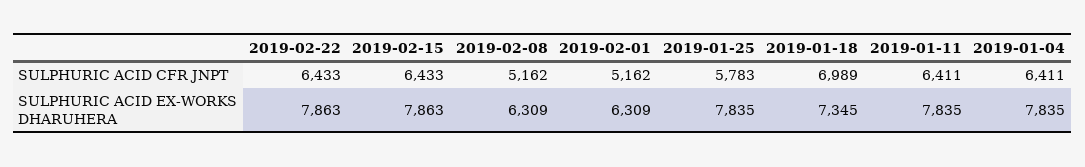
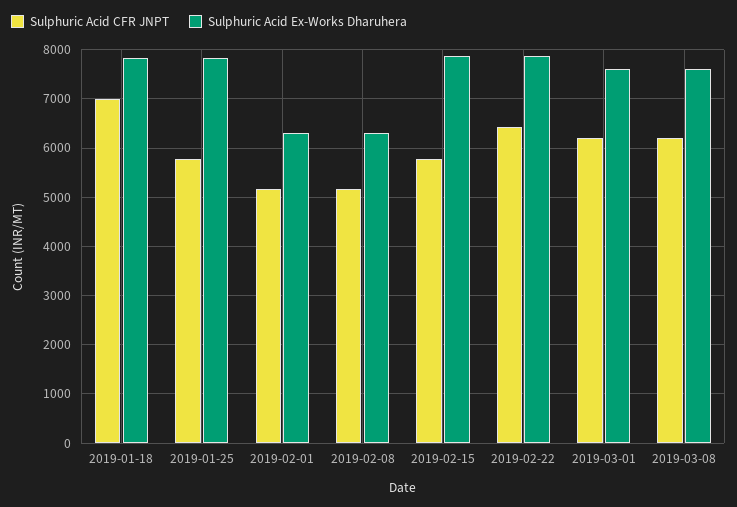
SULPHURIC ACID CFR JNPT, 2019-02-15: 6433 -> 5800
SULPHURIC ACID CFR JNPT, 2019-01-11: 6411 -> none
SULPHURIC ACID CFR JNPT, 2019-01-04: 6411 -> none
SULPHURIC ACID EX-WORKS DHARUHERA, 2019-01-18: 7345 -> 7800
SULPHURIC ACID EX-WORKS DHARUHERA, 2019-01-11: 7835 -> none
SULPHURIC ACID EX-WORKS DHARUHERA, 2019-01-04: 7835 -> none
SULPHURIC ACID CFR JNPT, 2019-03-01: none -> 6200
SULPHURIC ACID EX-WORKS DHARUHERA, 2019-03-01: none -> 7600
SULPHURIC ACID CFR JNPT, 2019-03-08: none -> 6200
SULPHURIC ACID EX-WORKS DHARUHERA, 2019-03-08: none -> 7600

